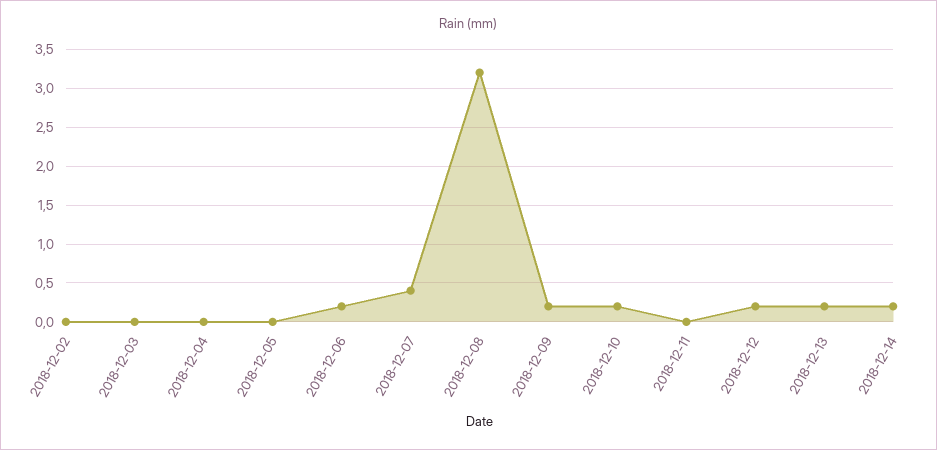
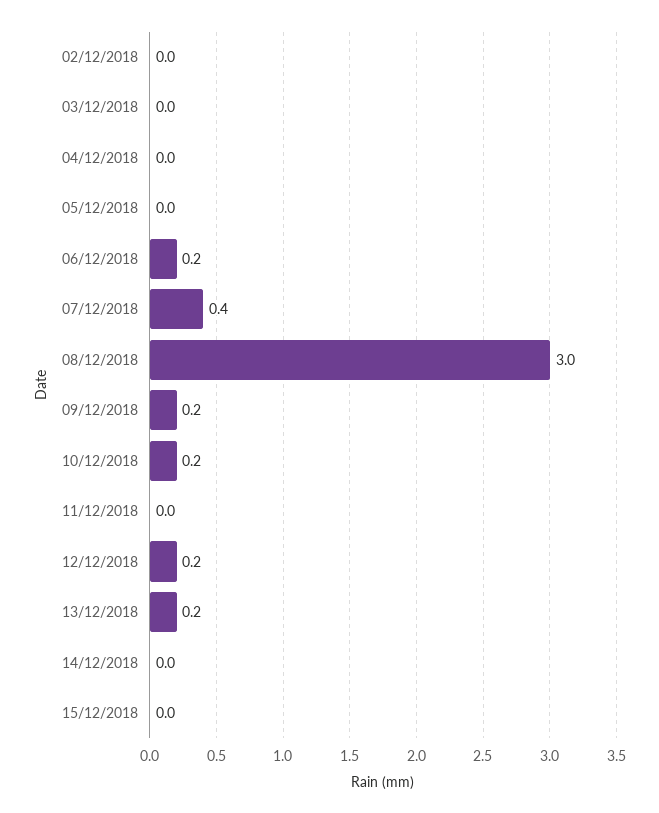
2018-12-08: 3.2 -> 3
2018-12-14: 0.2 -> 0
15/12/2018: none -> 0

